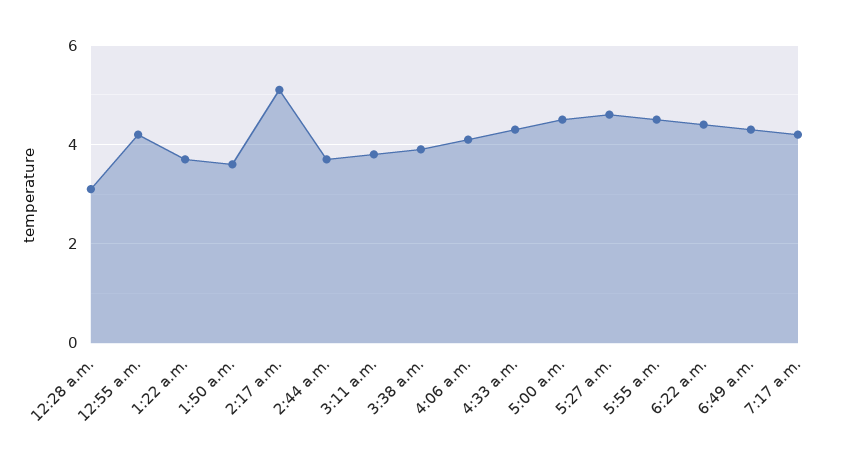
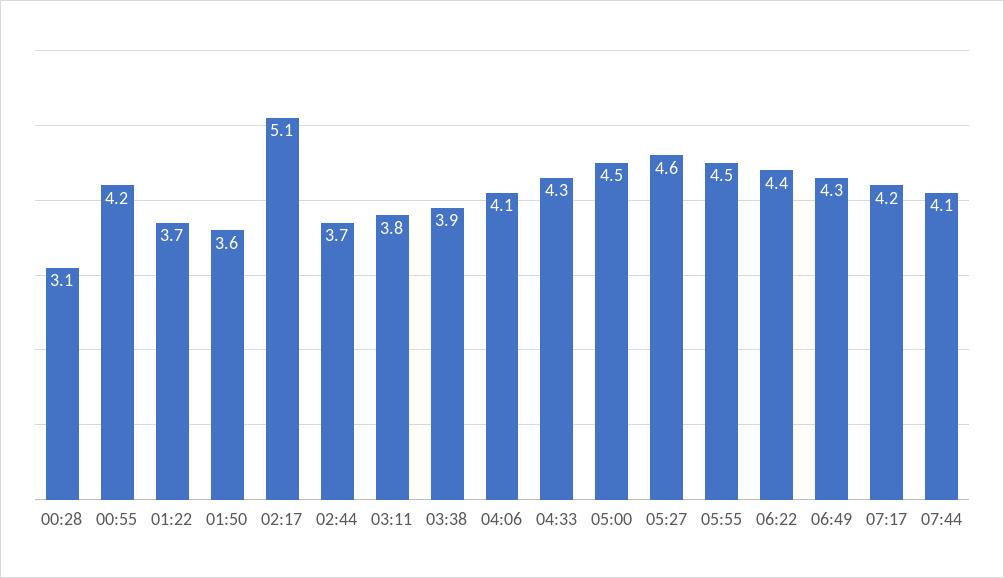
07:44: none -> 4.1

